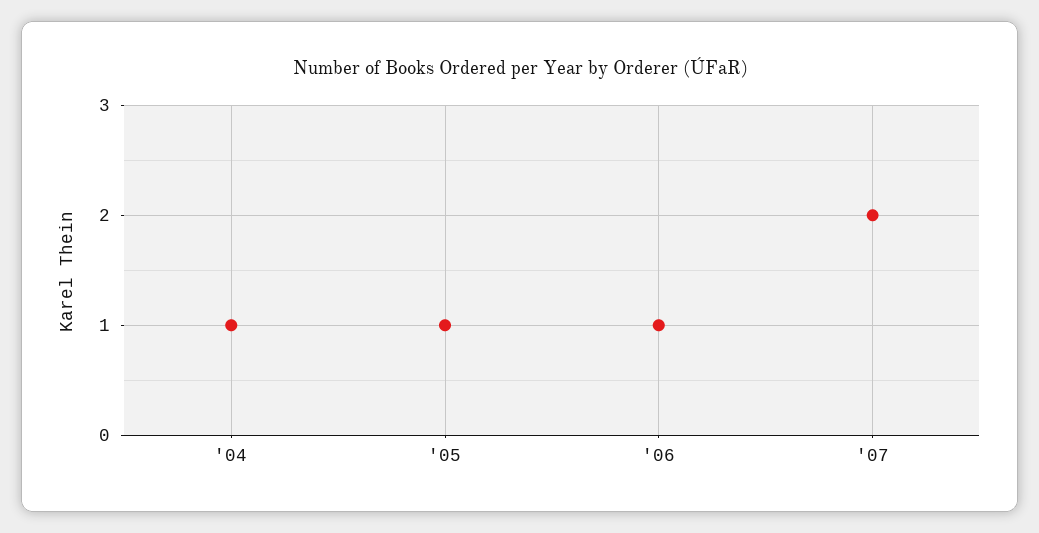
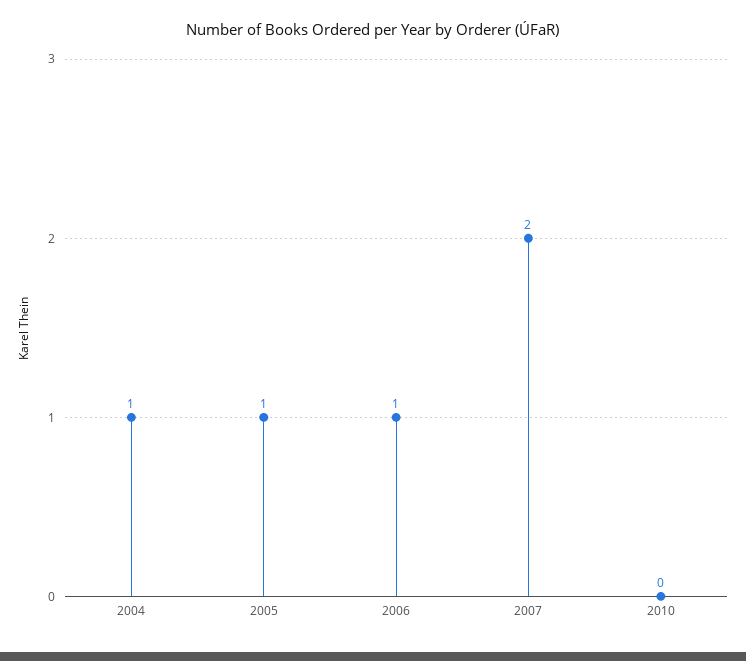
2010: none -> 0

